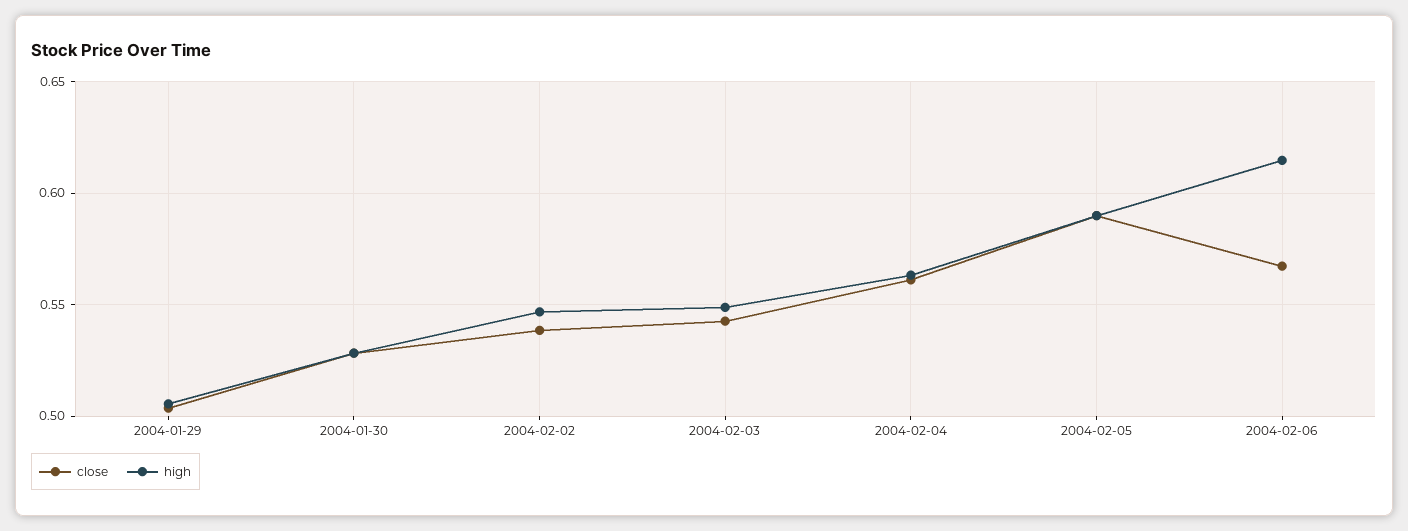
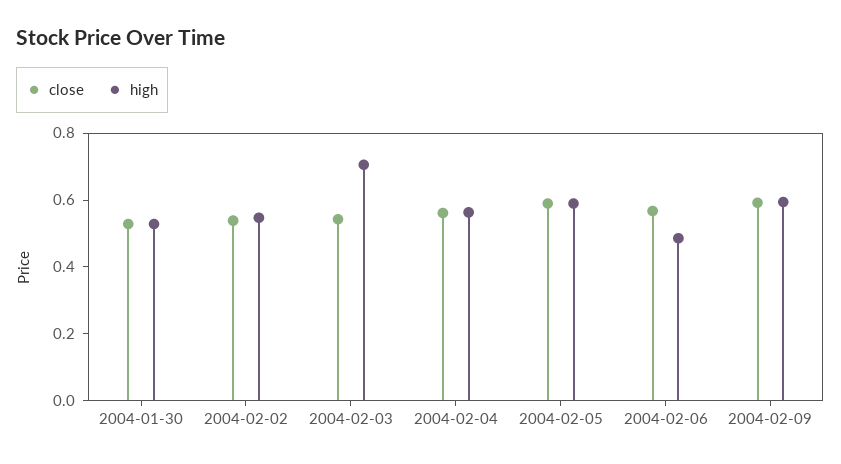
close, 2004-01-29: 0.505 -> none
high, 2004-01-29: 0.505 -> none
high, 2004-02-03: 0.55 -> 0.7
high, 2004-02-06: 0.615 -> 0.5
close, 2004-02-09: none -> 0.6
high, 2004-02-09: none -> 0.6

